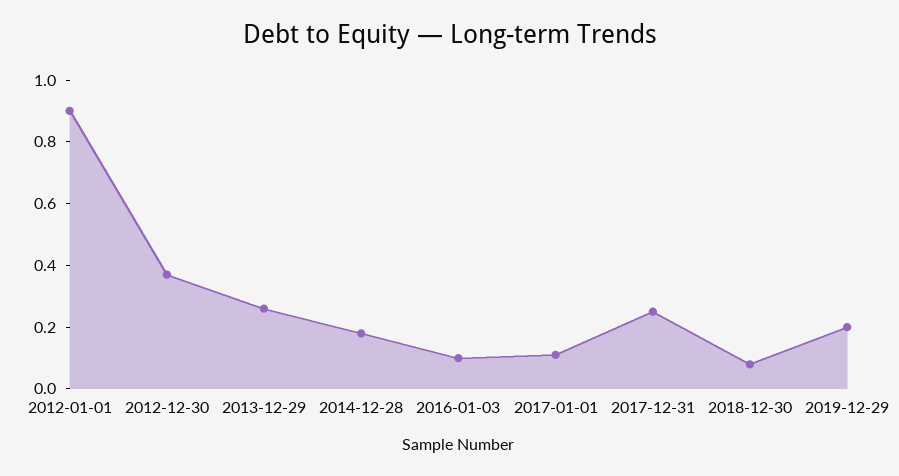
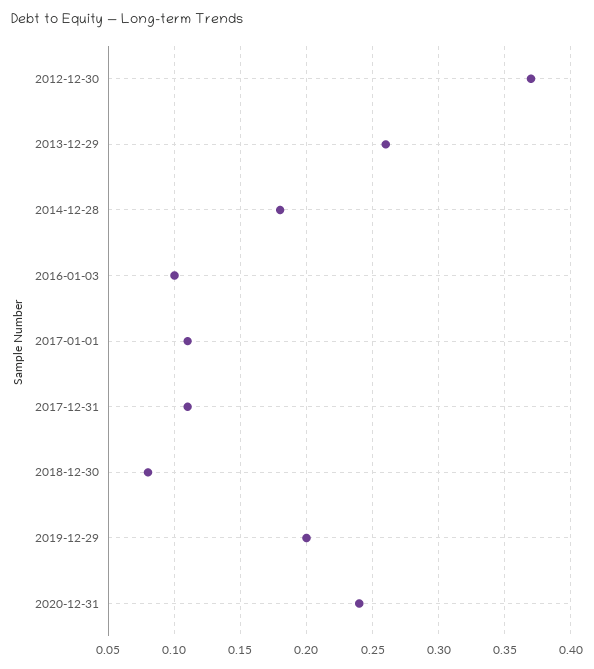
2012-01-01: 0.9 -> none
2017-12-31: 0.25 -> 0.11
2020-12-31: none -> 0.24

